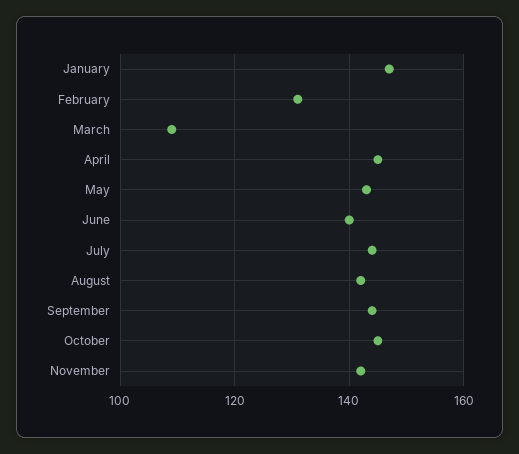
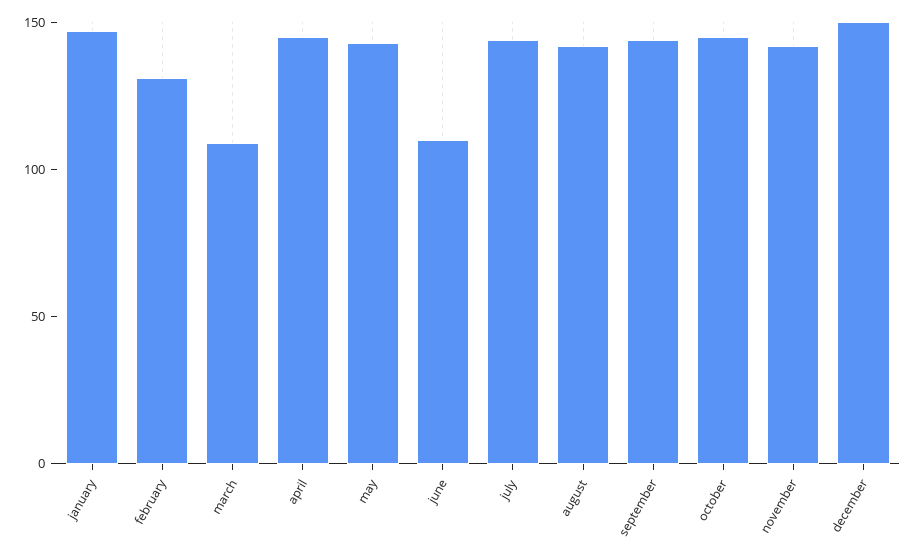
June: 140 -> 110
december: none -> 150

